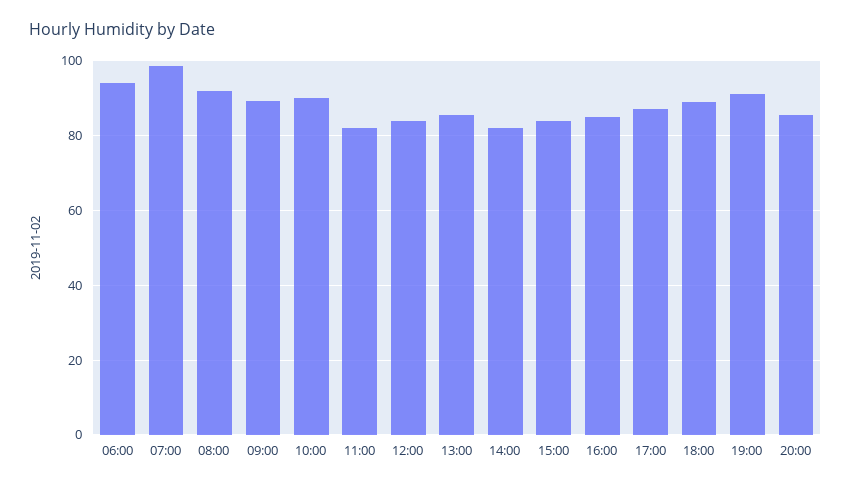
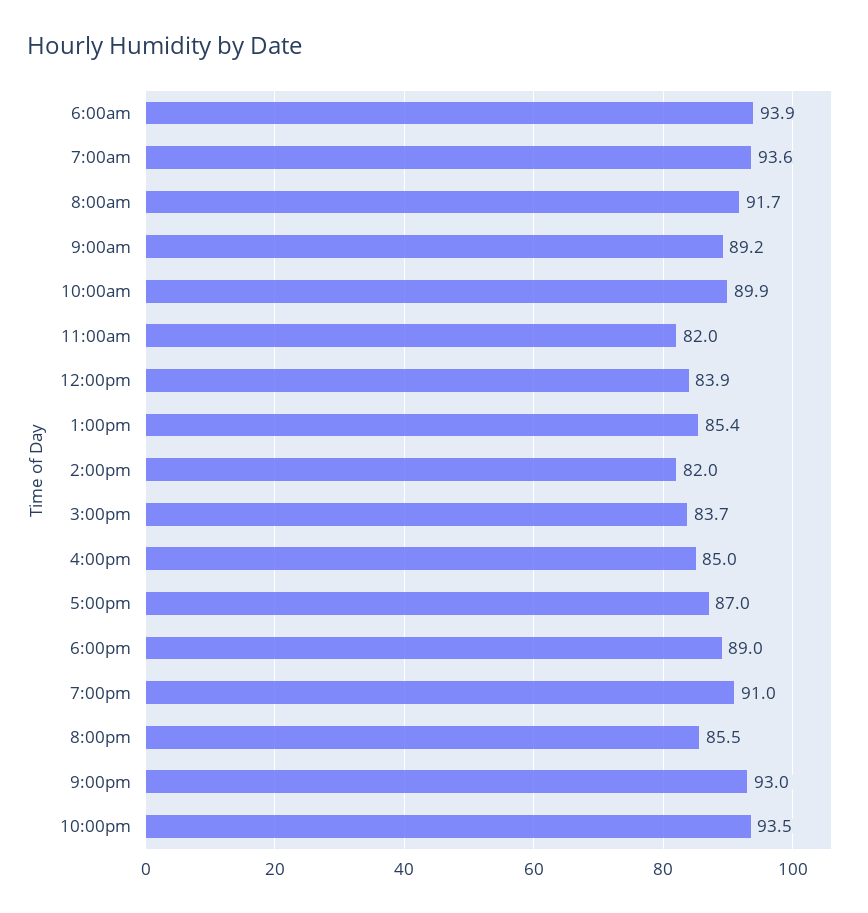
07:00: 98 -> 93.6
9:00pm: none -> 93
10:00pm: none -> 93.5

